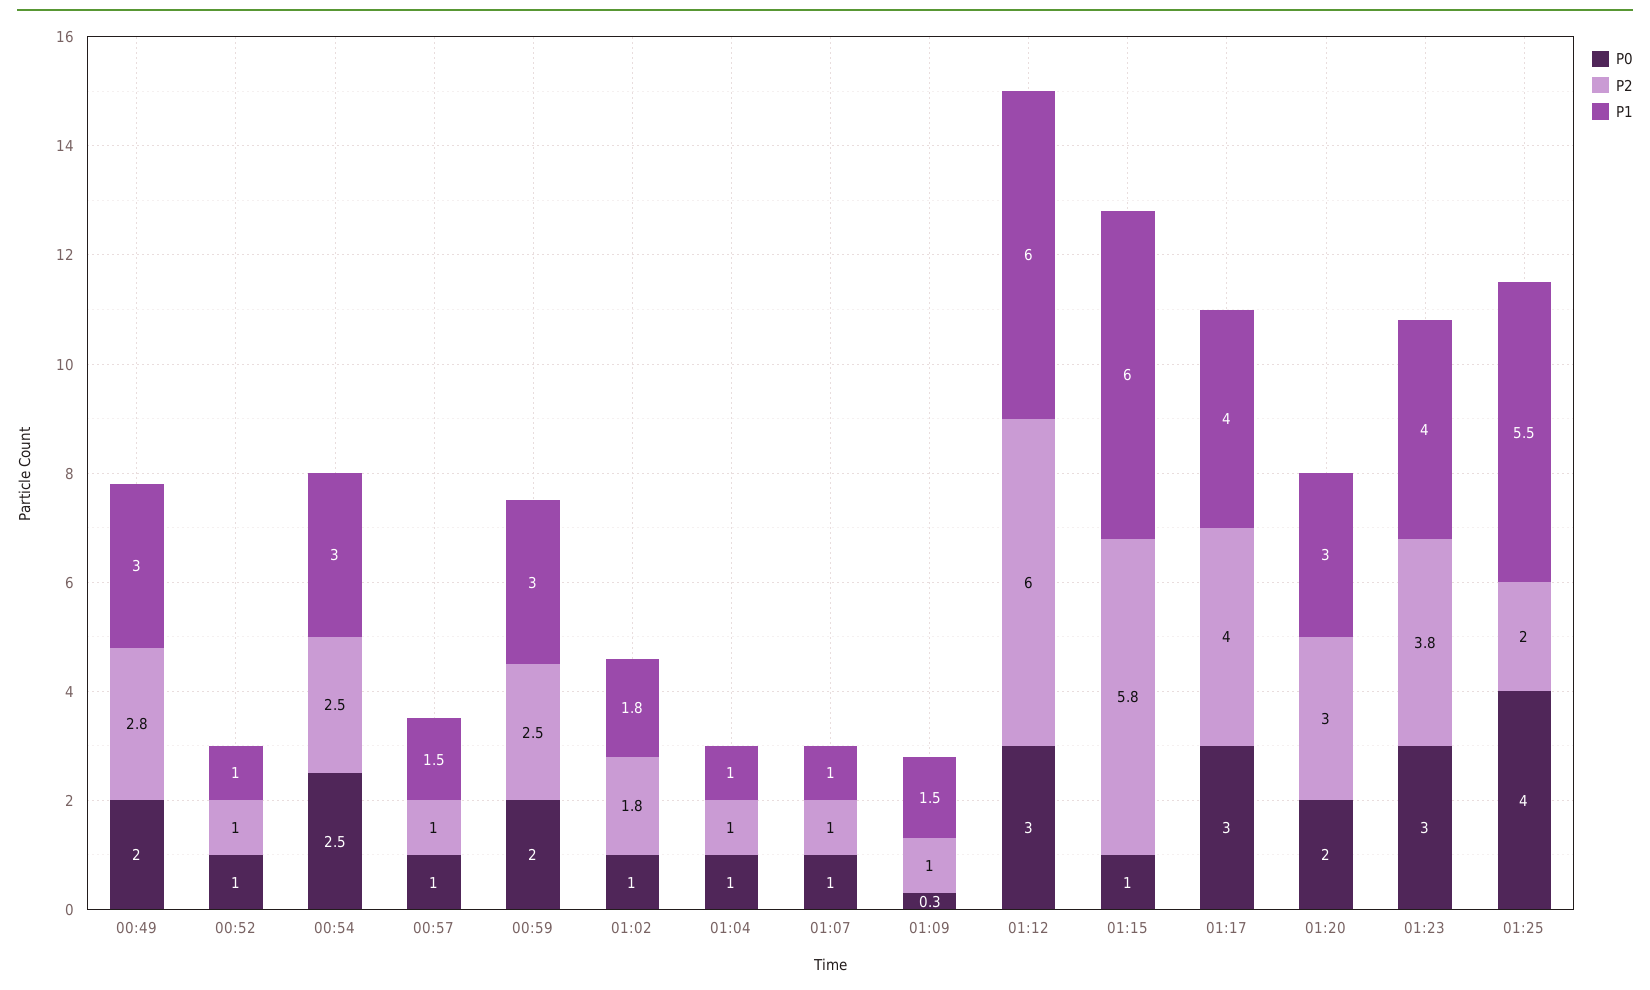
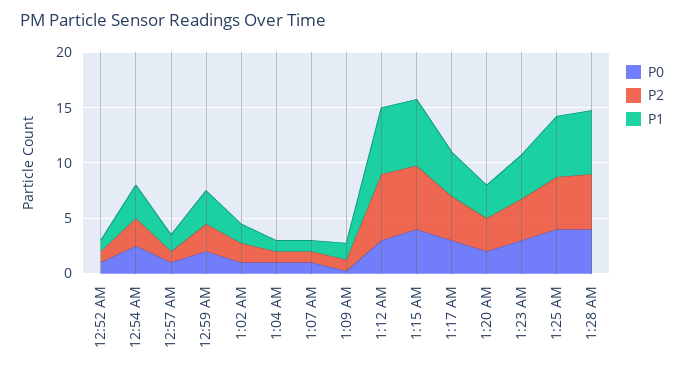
P0, 00:49: 2 -> none
P2, 00:49: 2.8 -> none
P1, 00:49: 3 -> none
P0, 01:15: 1 -> 4
P2, 01:25: 2 -> 5
P0, 1:28 AM: none -> 4
P2, 1:28 AM: none -> 5
P1, 1:28 AM: none -> 6

